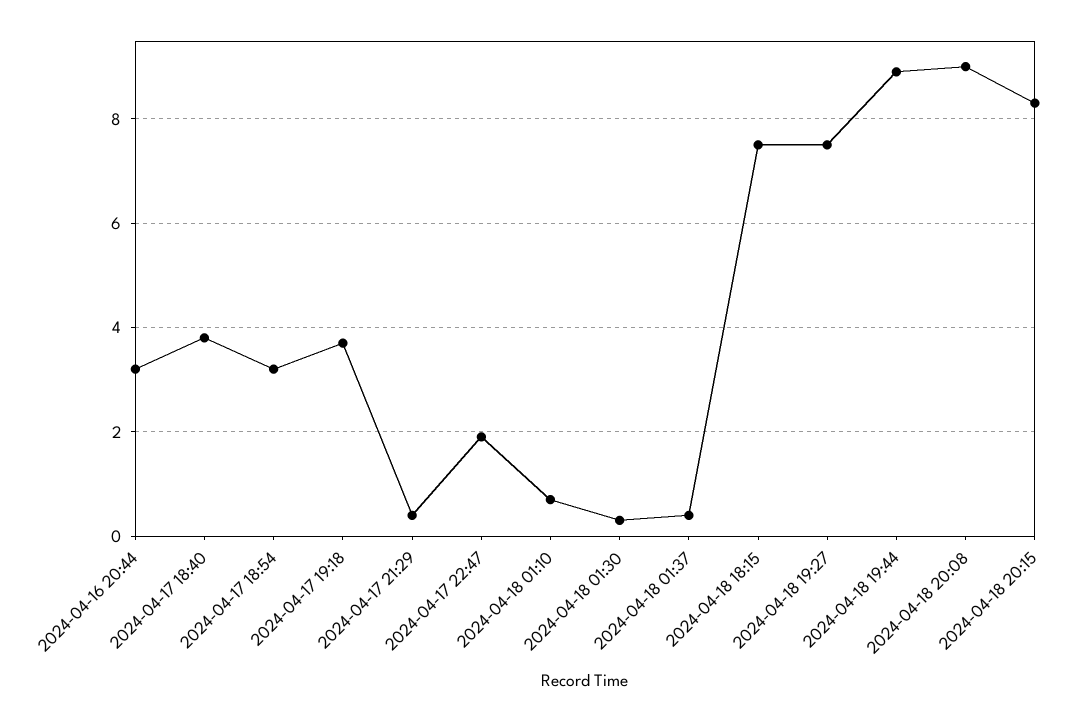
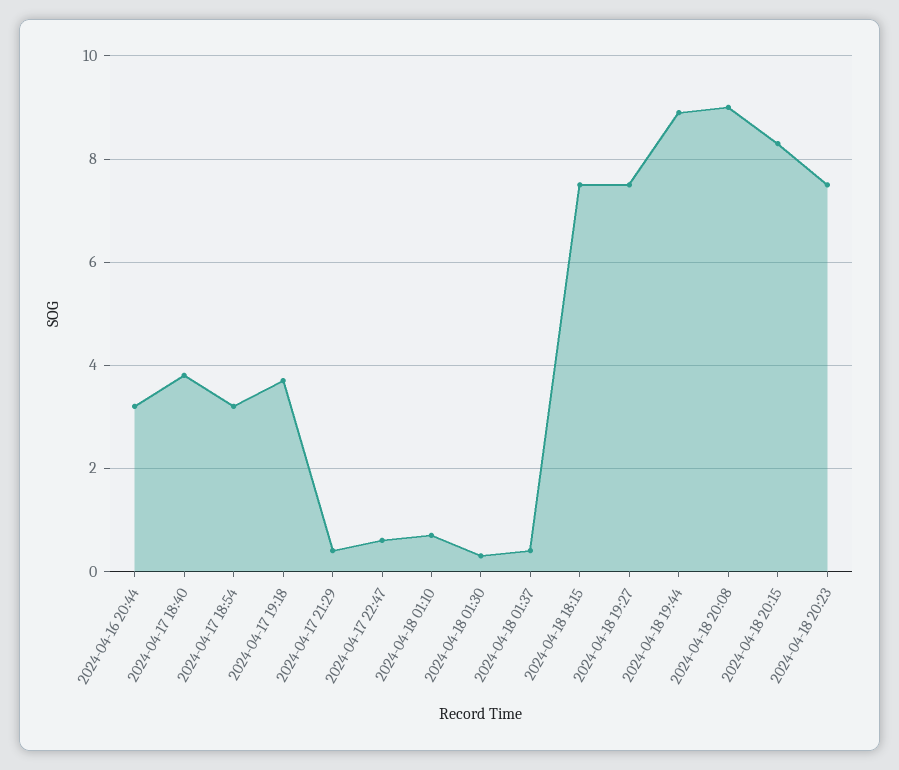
2024-04-17 22:47: 2 -> 0.5
2024-04-18 20:23: none -> 7.5

